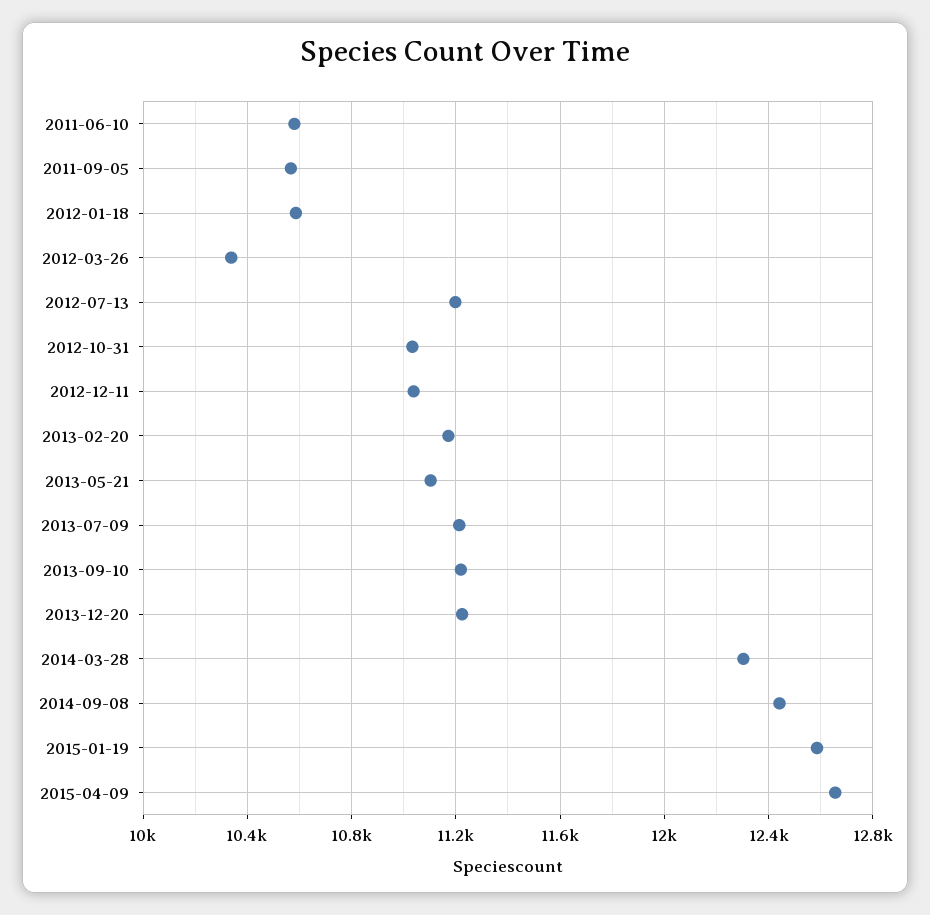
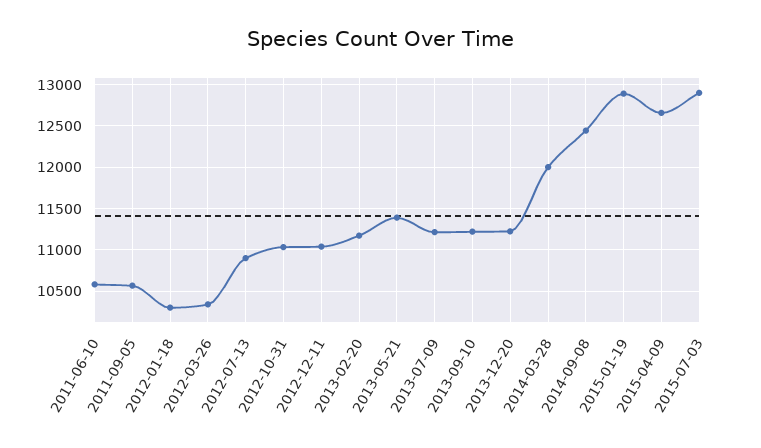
2012-01-18: 10600 -> 10300
2012-07-13: 11200 -> 10900
2013-05-21: 11100 -> 11400
2014-03-28: 12300 -> 12000
2015-01-19: 12600 -> 12900
2015-07-03: none -> 12900

